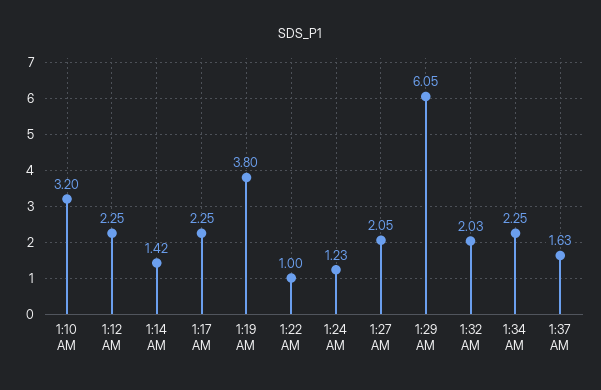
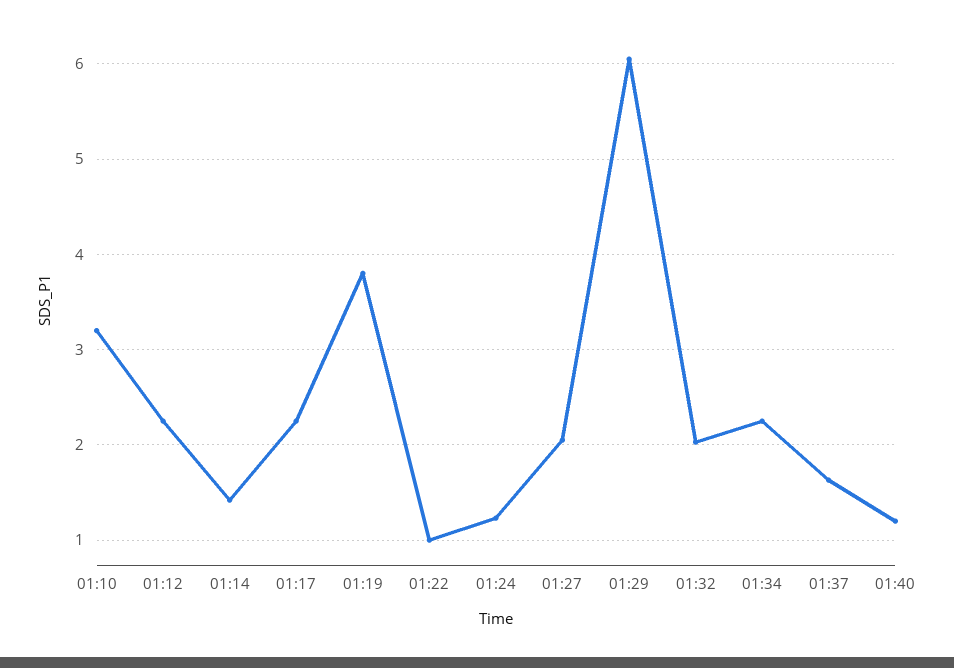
01:40: none -> 1.2

